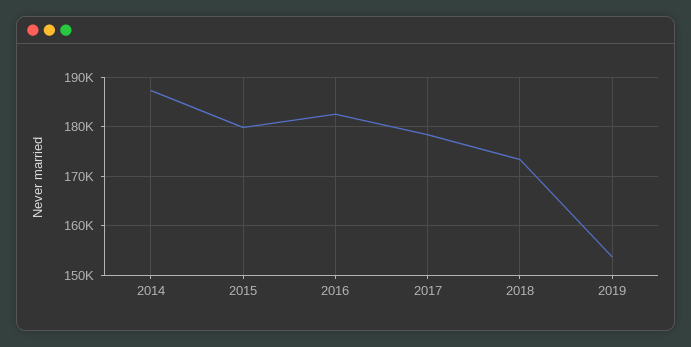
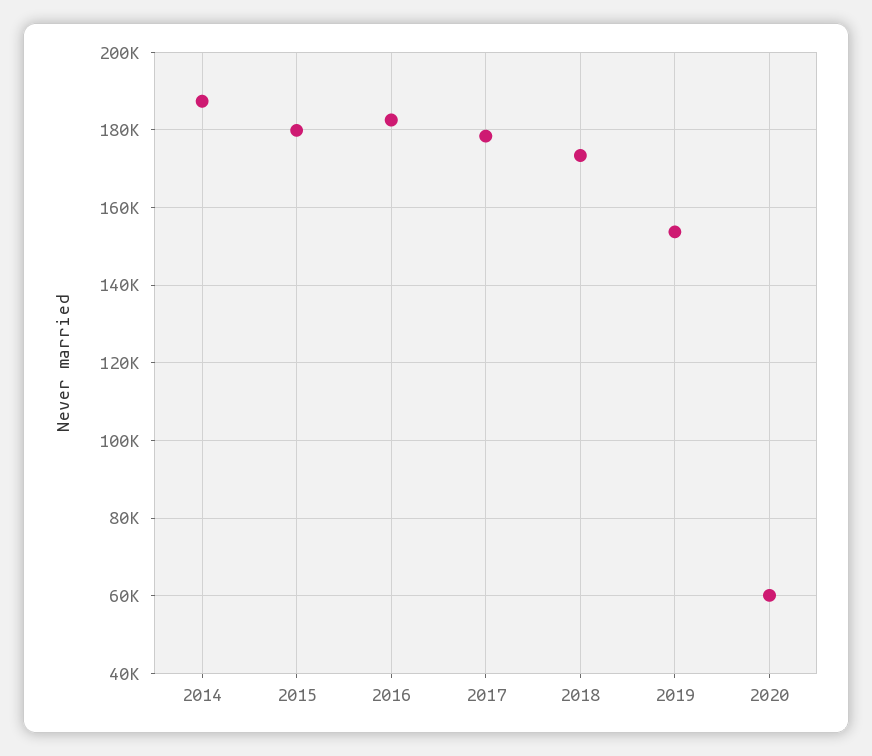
2020: none -> 60000

